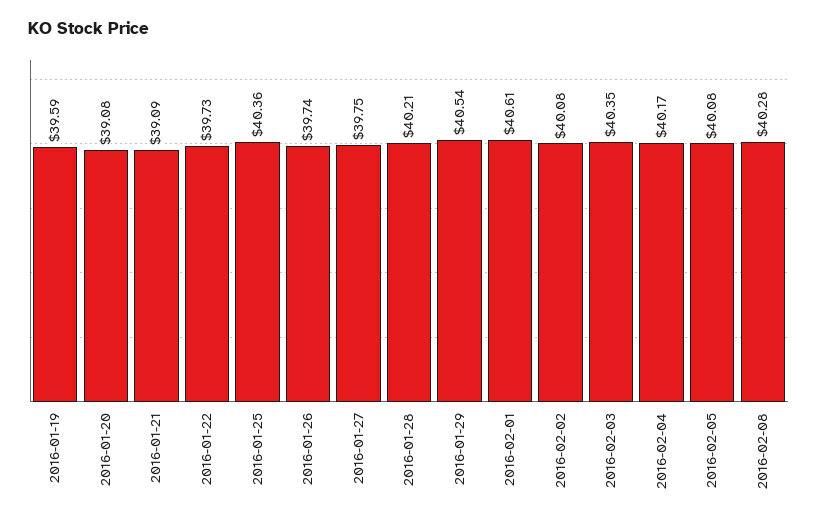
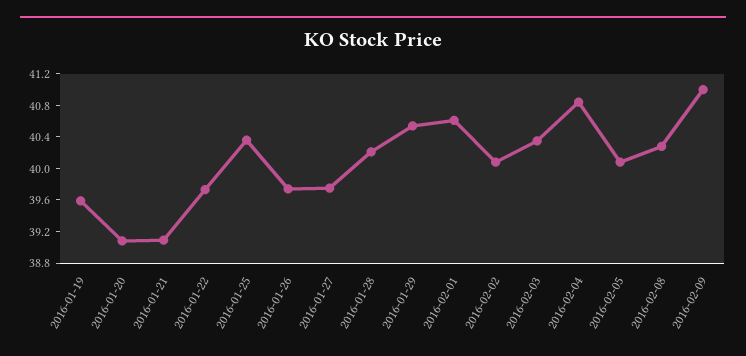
2016-02-04: 40.17 -> 40.8
2016-02-09: none -> 41

